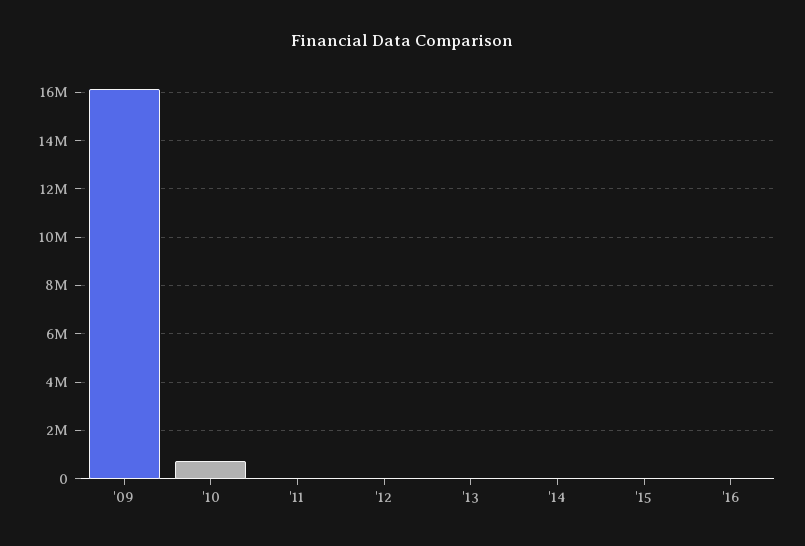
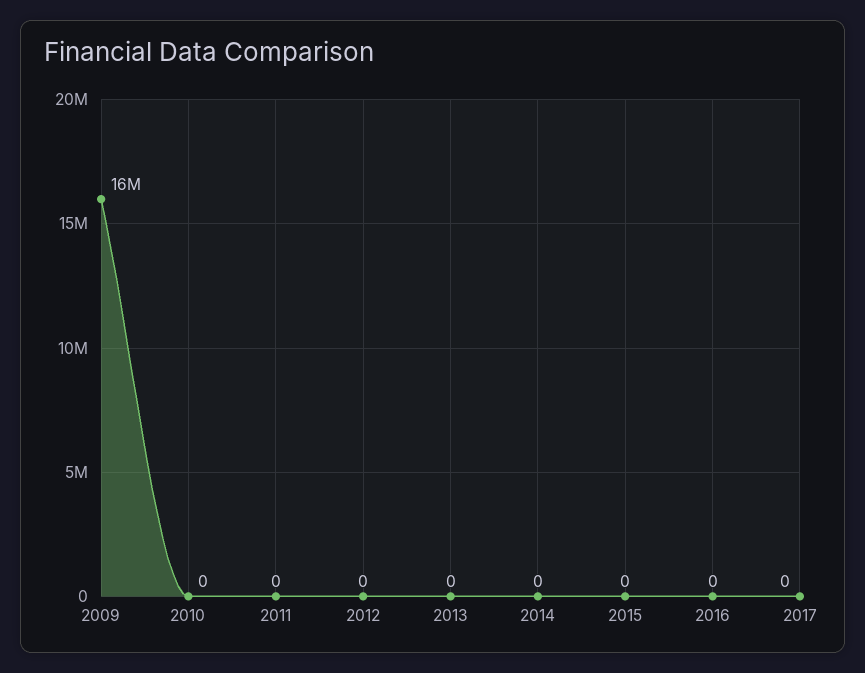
'10: 750000 -> 0
2017: none -> 0

